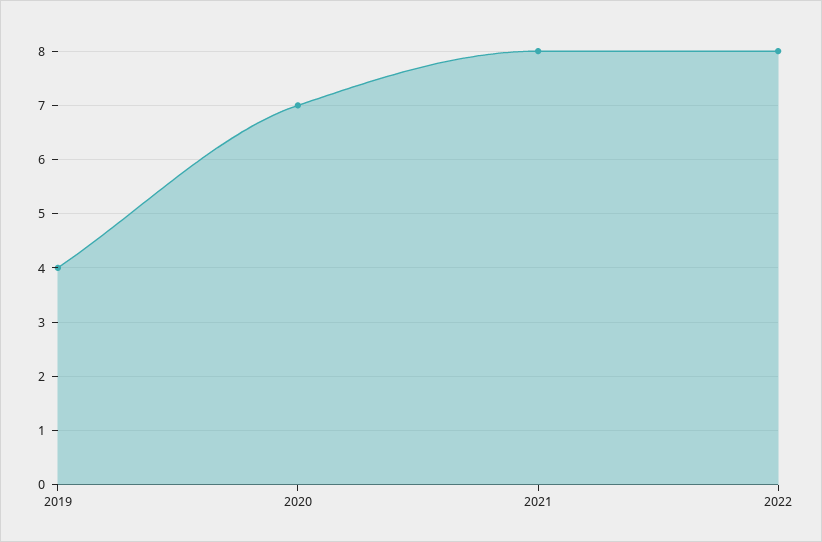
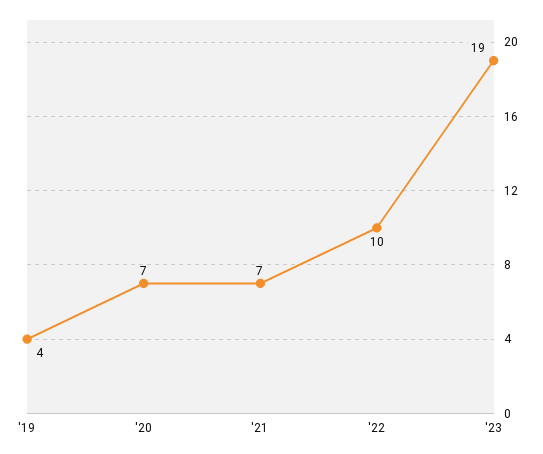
2021: 8 -> 7
2022: 8 -> 10
'23: none -> 19

